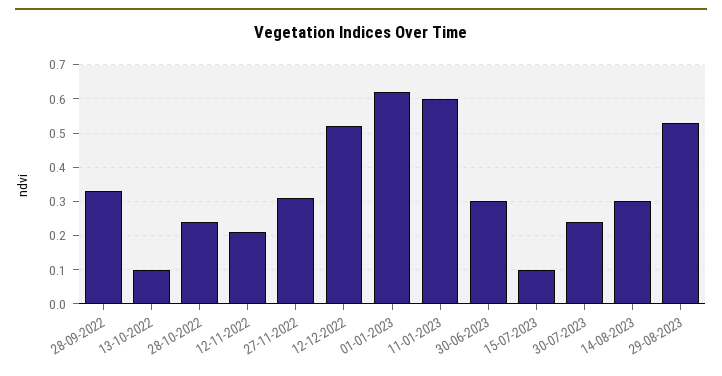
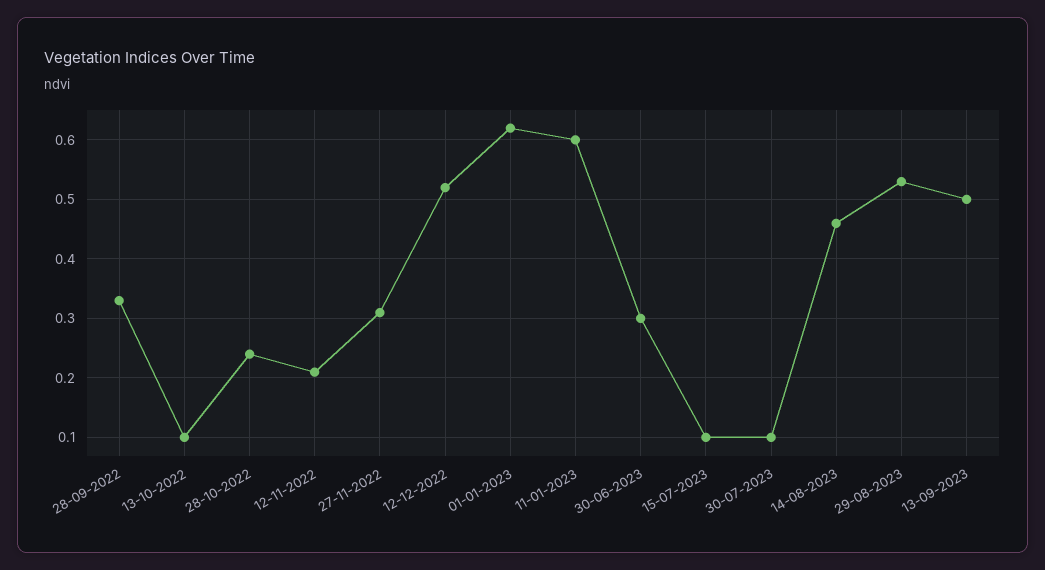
30-07-2023: 0.25 -> 0.1
14-08-2023: 0.3 -> 0.45
13-09-2023: none -> 0.5

